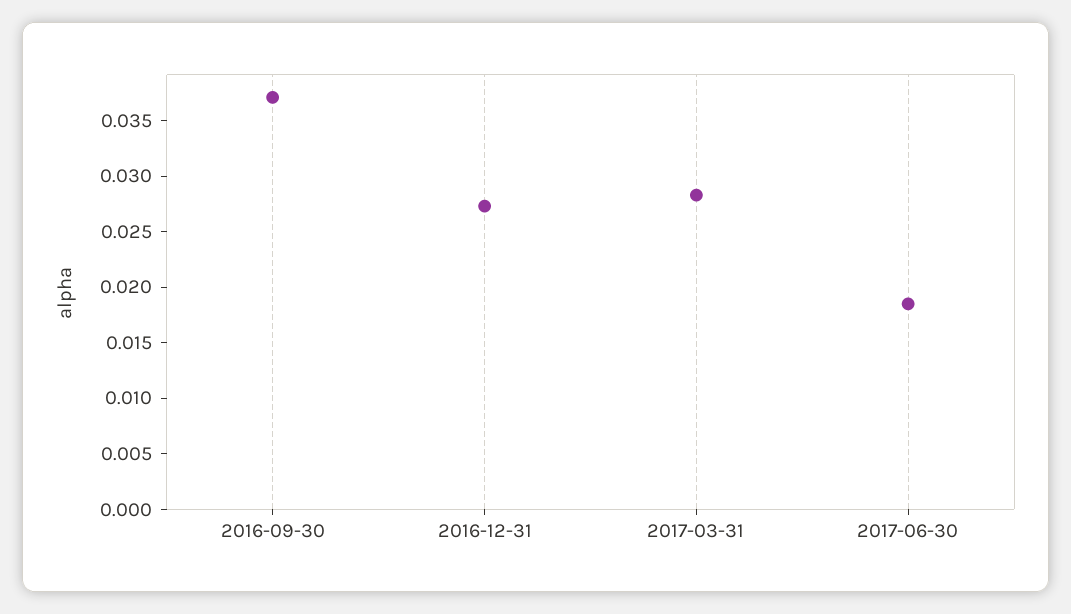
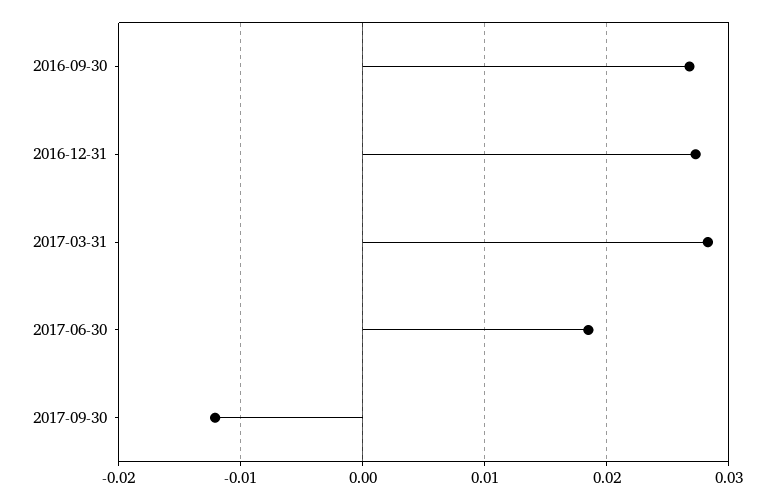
2016-09-30: 0.037 -> 0.027
2017-09-30: none -> -0.012

